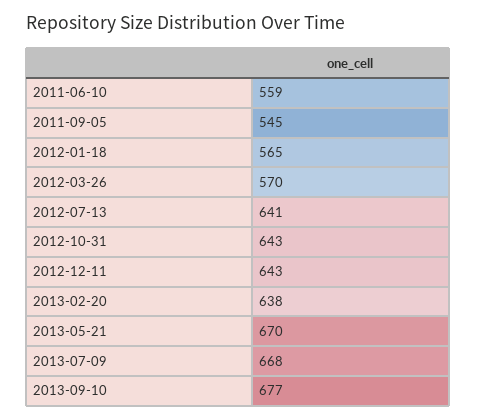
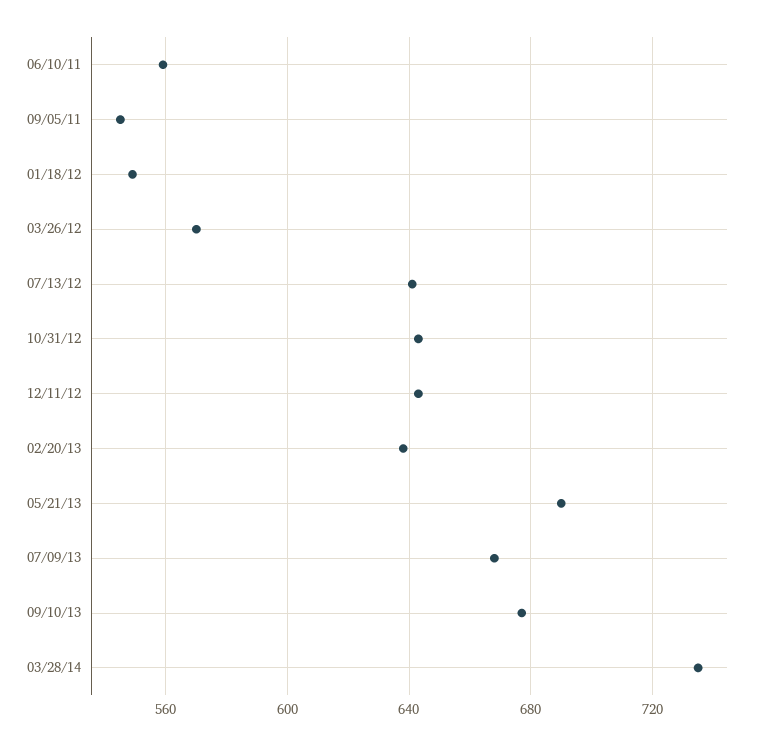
2012-01-18: 565 -> 550
2013-05-21: 670 -> 690
03/28/14: none -> 735

